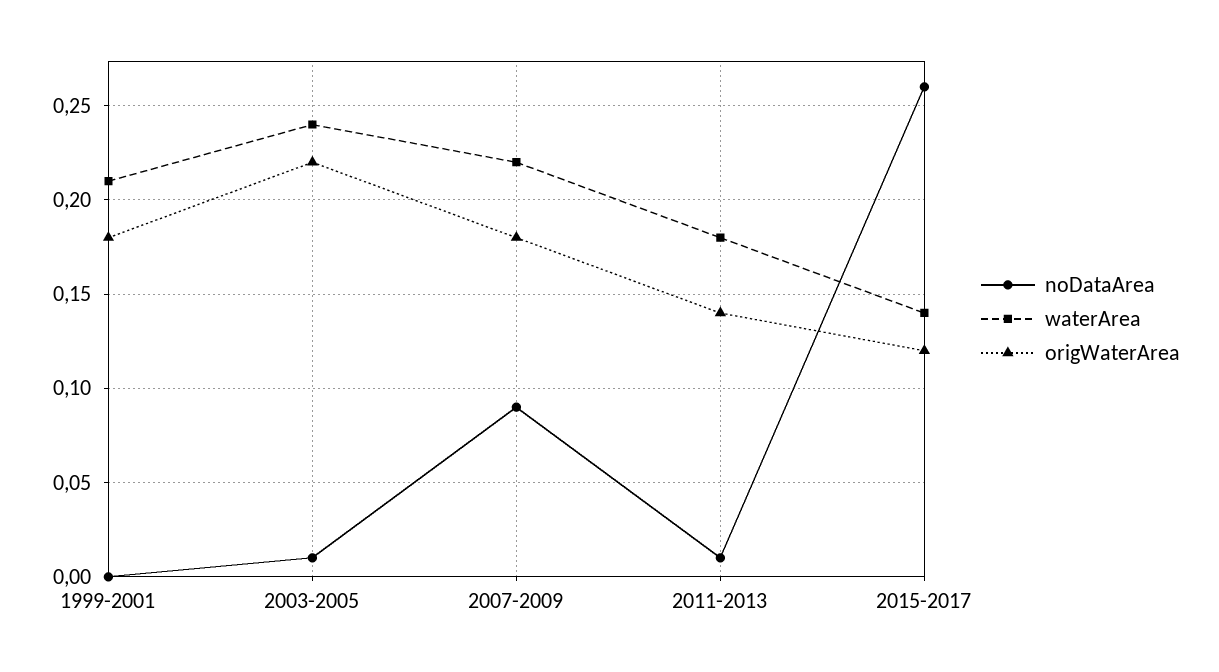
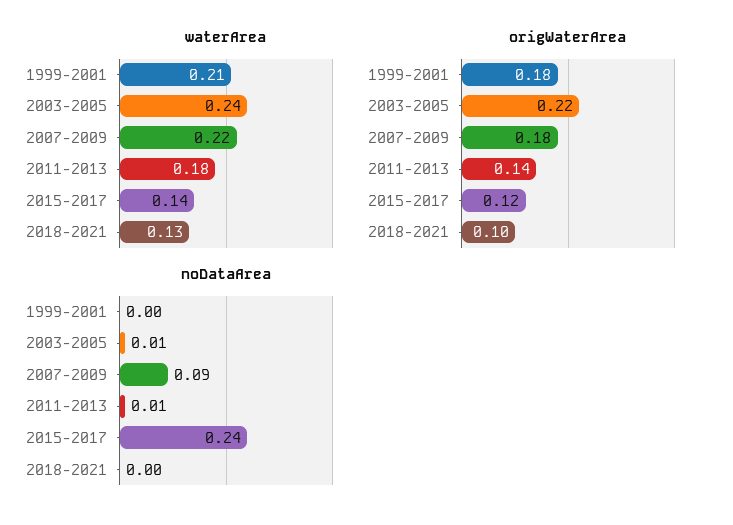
noDataArea, 2015-2017: 0.26 -> 0.24
waterArea, 2018-2021: none -> 0.13
origWaterArea, 2018-2021: none -> 0.1
noDataArea, 2018-2021: none -> 0

